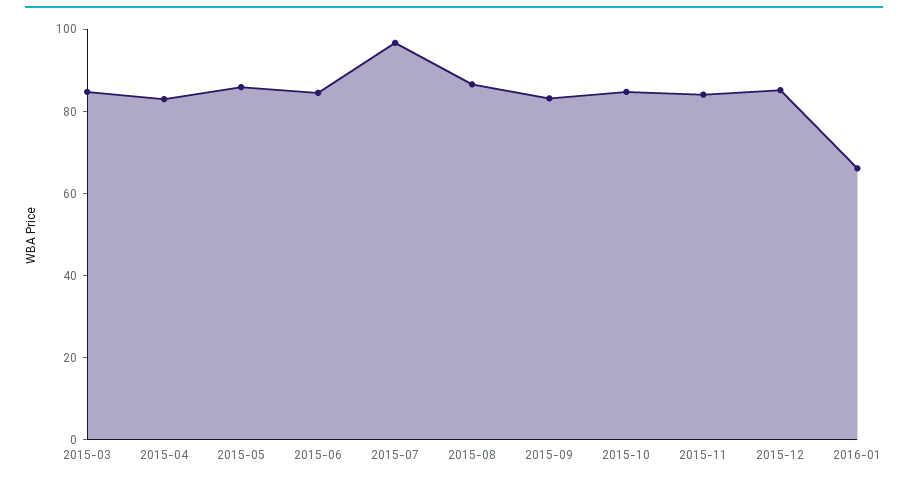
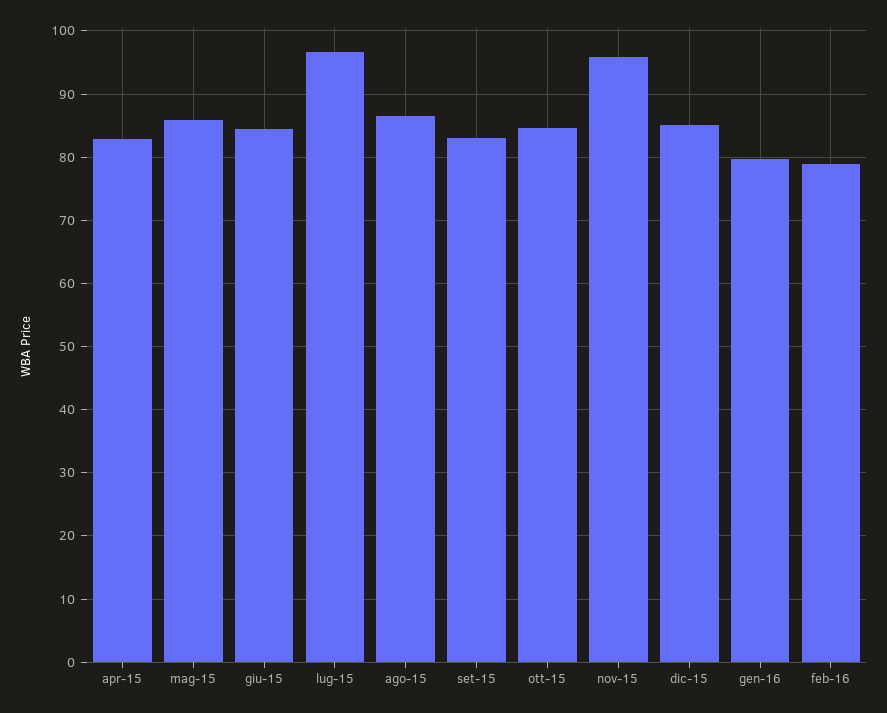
2015-03: 85 -> none
2015-11: 85 -> 96
2016-01: 65 -> 80
feb-16: none -> 79

